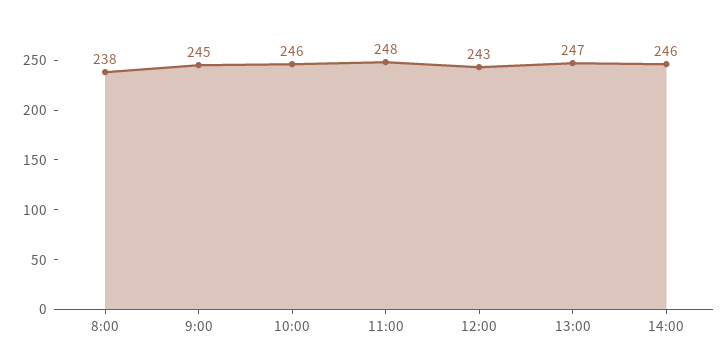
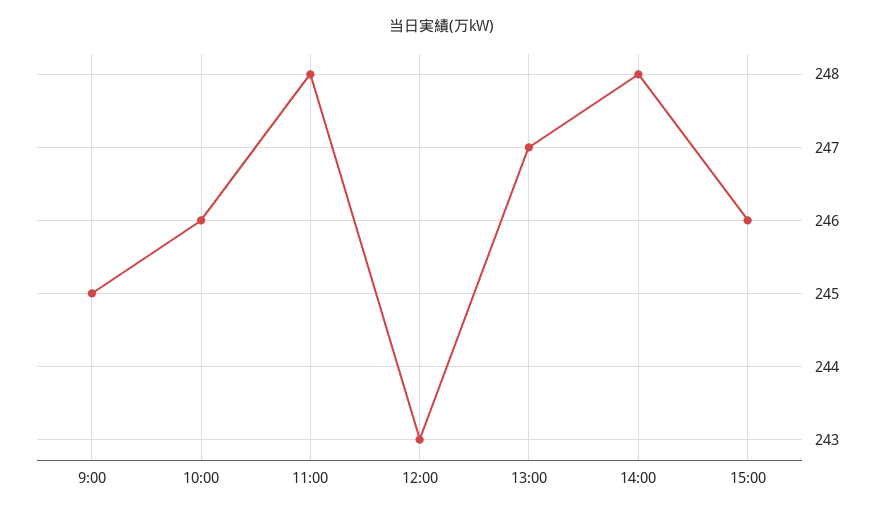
8:00: 238 -> none
14:00: 246 -> 248
15:00: none -> 246

